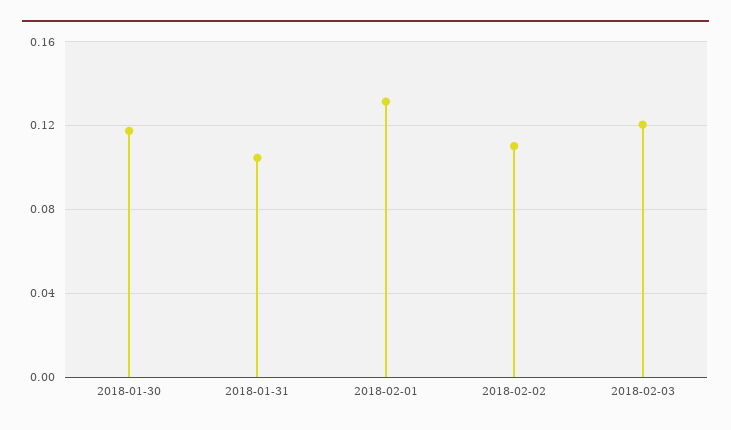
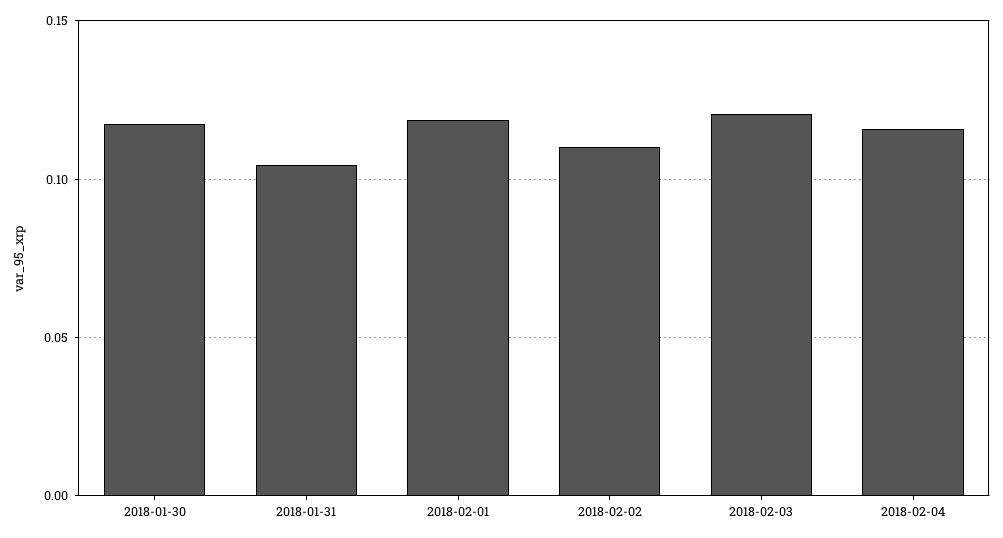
2018-02-01: 0.13 -> 0.12
2018-02-04: none -> 0.115

